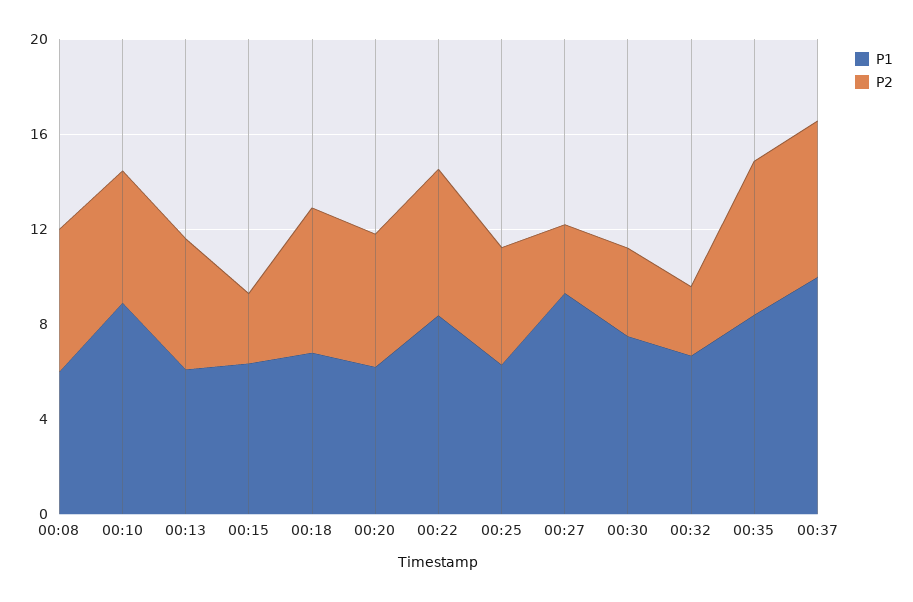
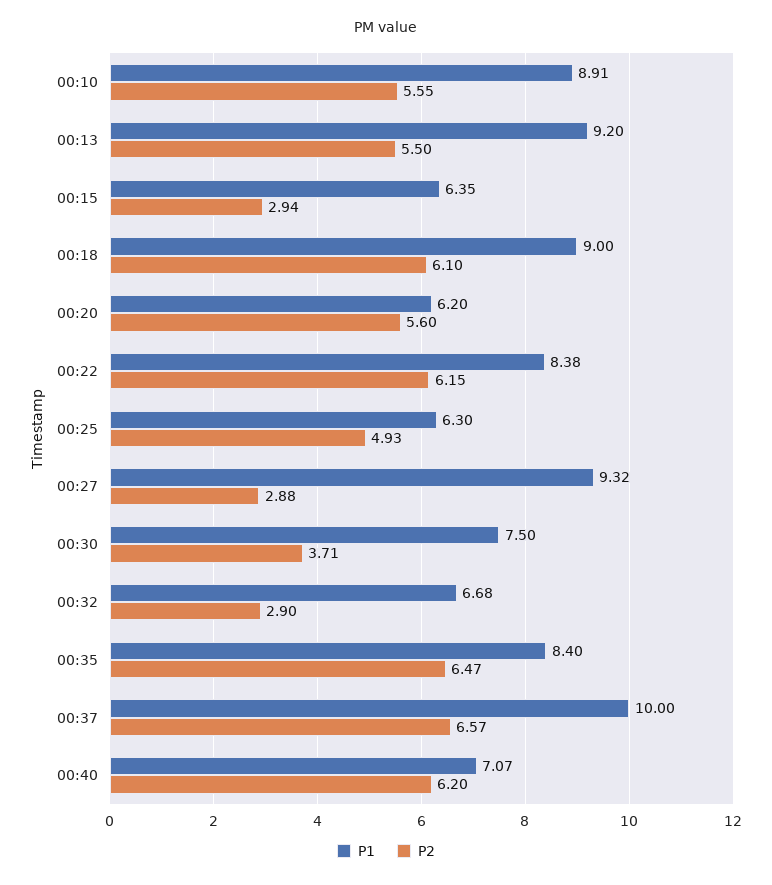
P1, 00:08: 6 -> none
P2, 00:08: 6 -> none
P1, 00:13: 6 -> 9.2
P1, 00:18: 7 -> 9
P1, 00:40: none -> 7.07
P2, 00:40: none -> 6.2

